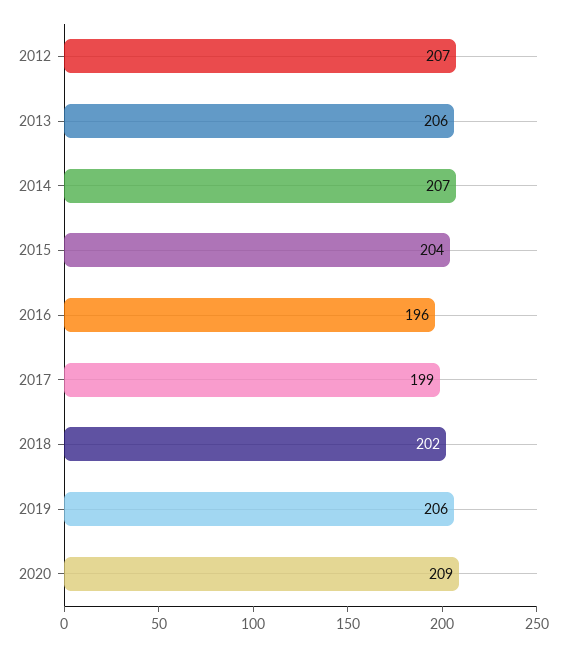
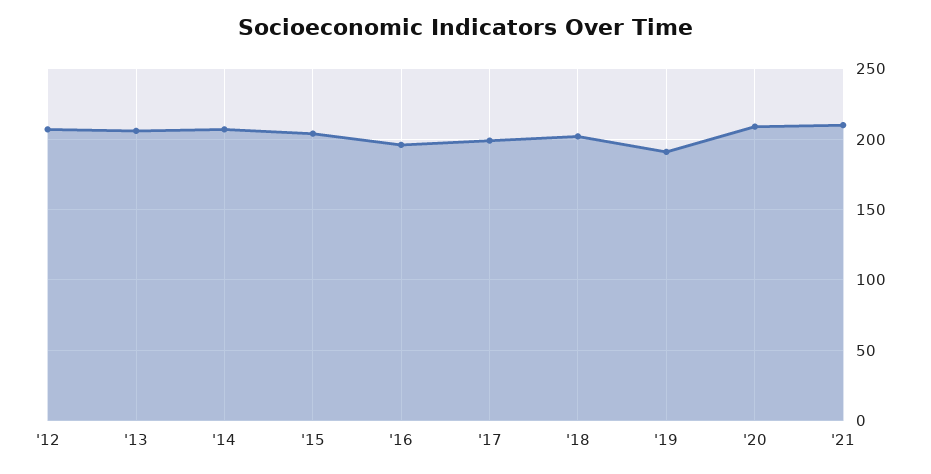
2019: 206 -> 190
'21: none -> 210

